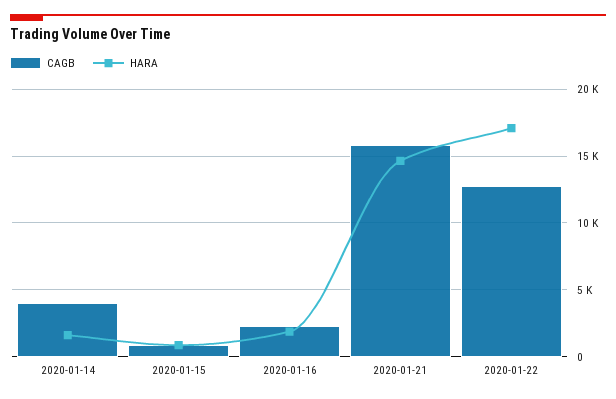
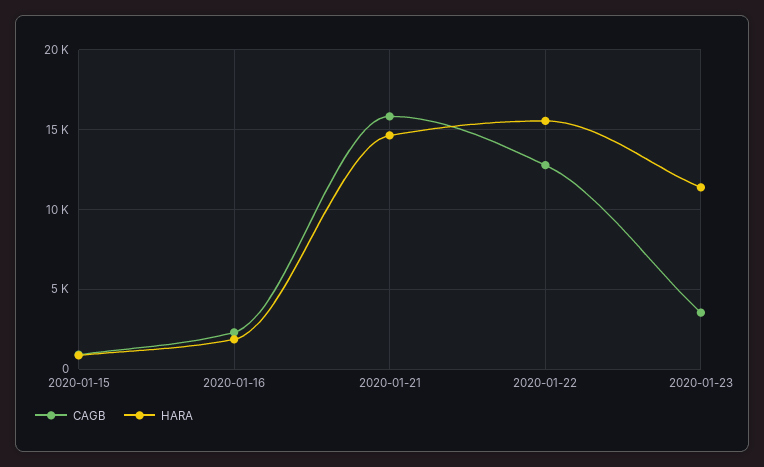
CAGB, 2020-01-14: 4000 -> none
HARA, 2020-01-14: 1500 -> none
HARA, 2020-01-22: 17000 -> 15500
CAGB, 2020-01-23: none -> 3500
HARA, 2020-01-23: none -> 11500

